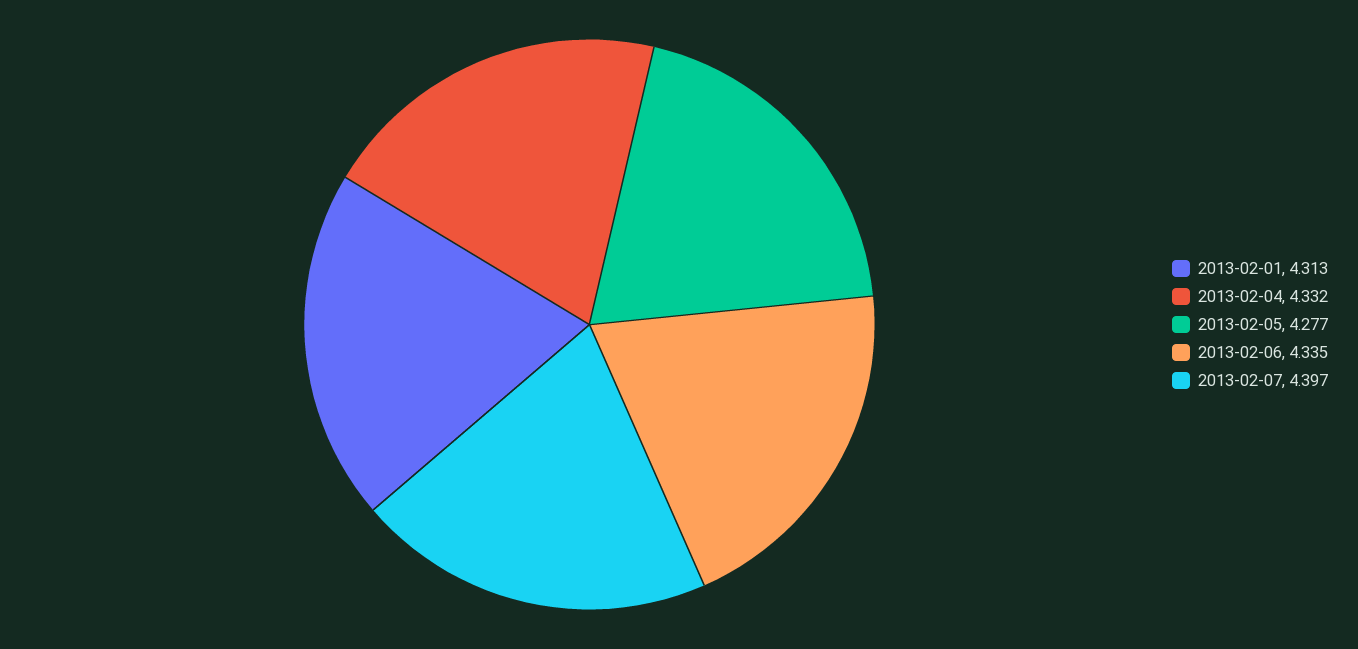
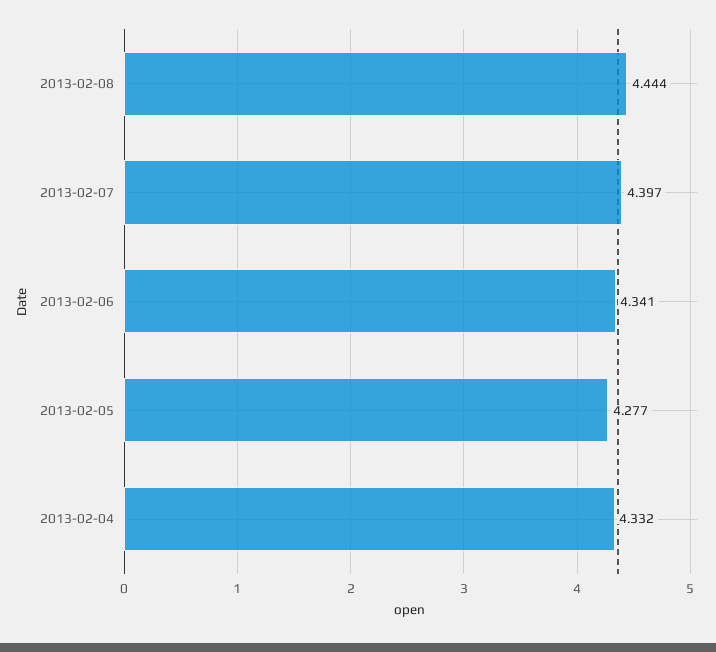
2013-02-01: 4.313 -> none
2013-02-06: 4.335 -> 4.341
2013-02-08: none -> 4.444

